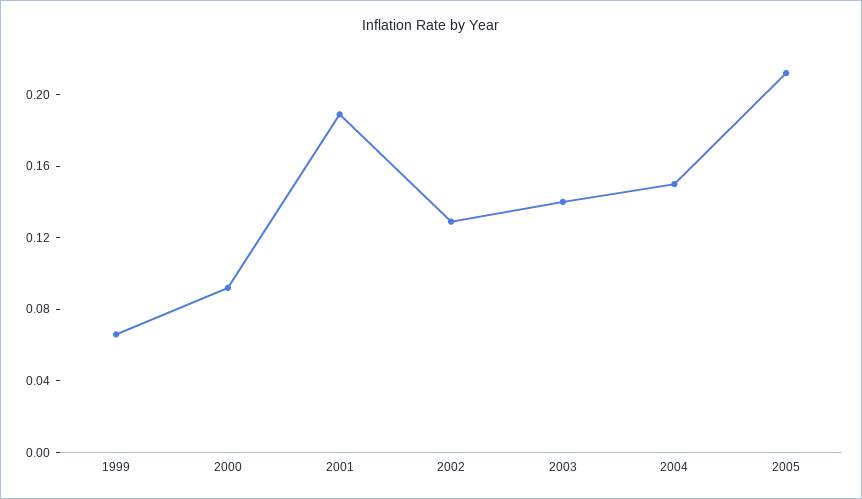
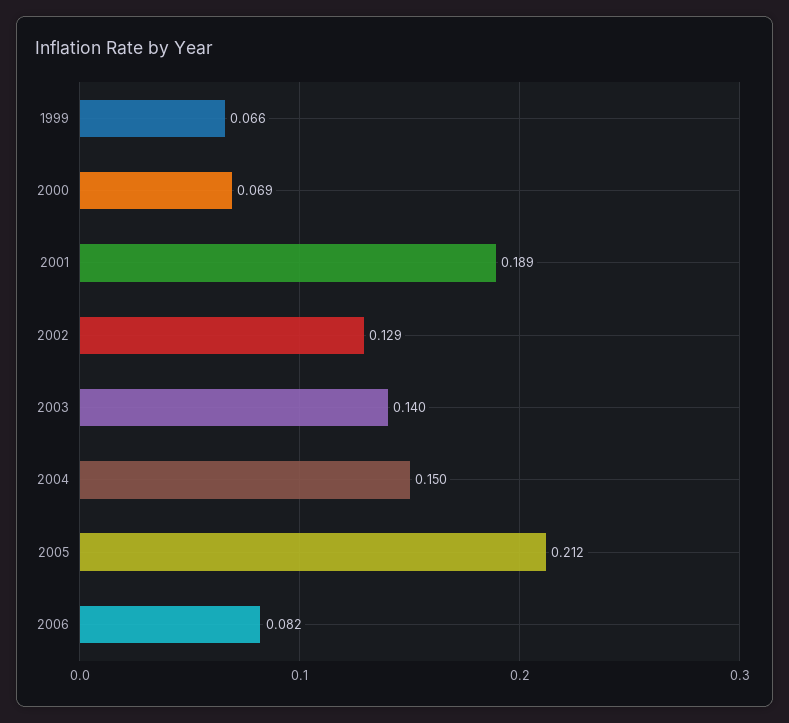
2000: 0.09 -> 0.069
2006: none -> 0.082

